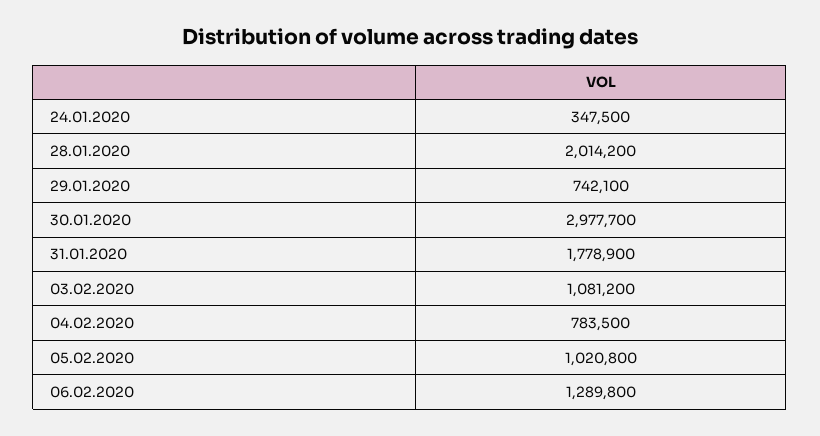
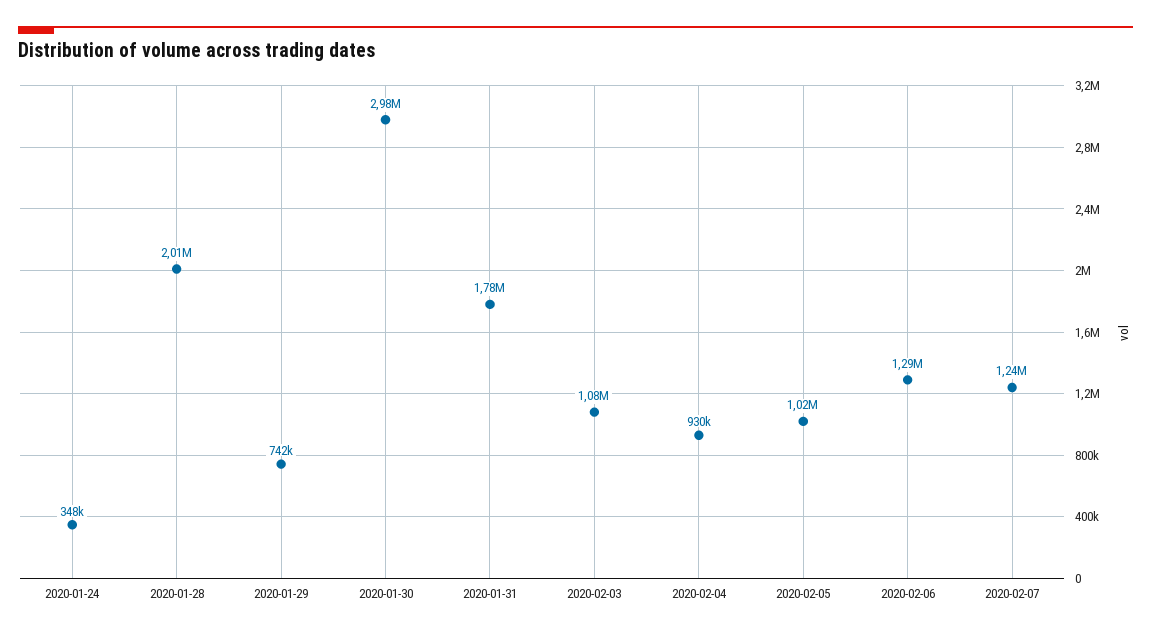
04.02.2020: 783500 -> 930000
2020-02-07: none -> 1240000

